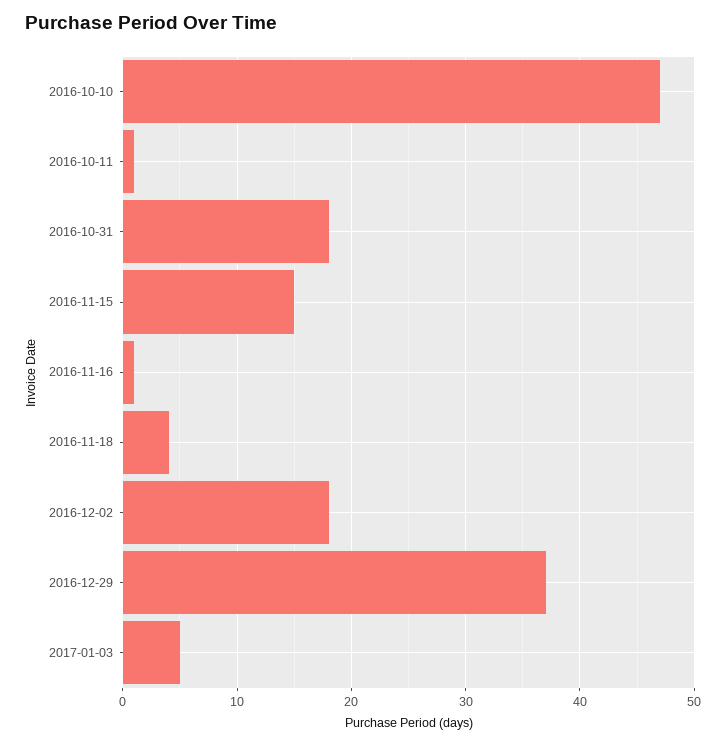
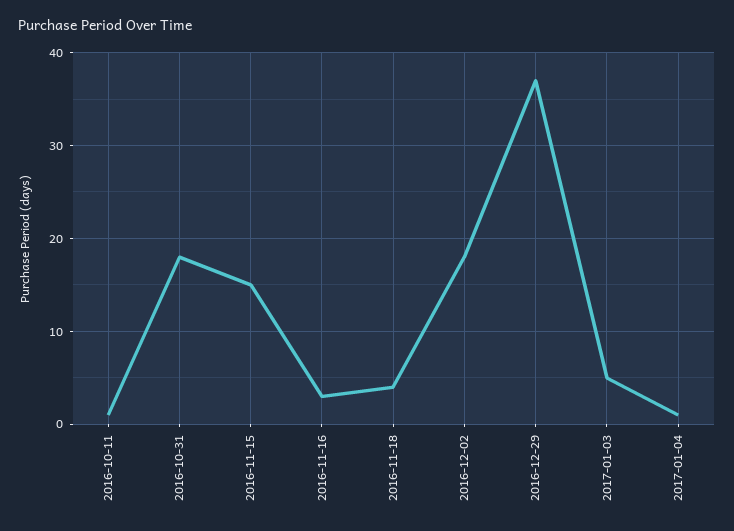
2016-10-10: 47 -> none
2016-11-16: 1 -> 3
2017-01-04: none -> 1

